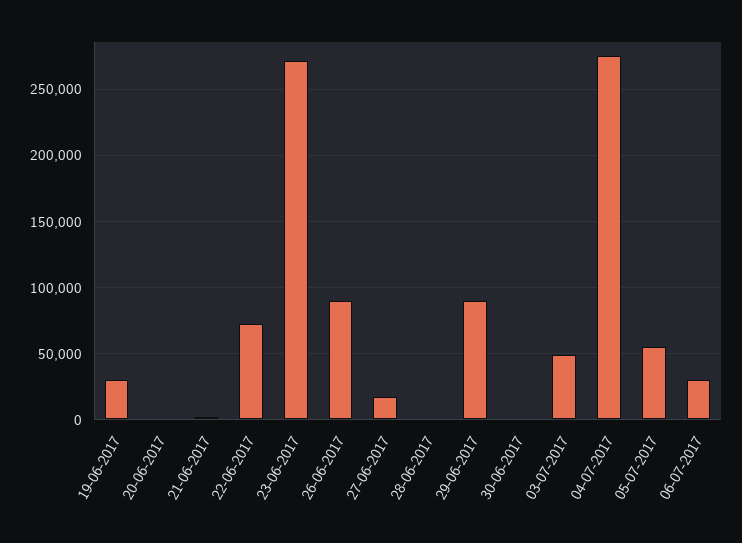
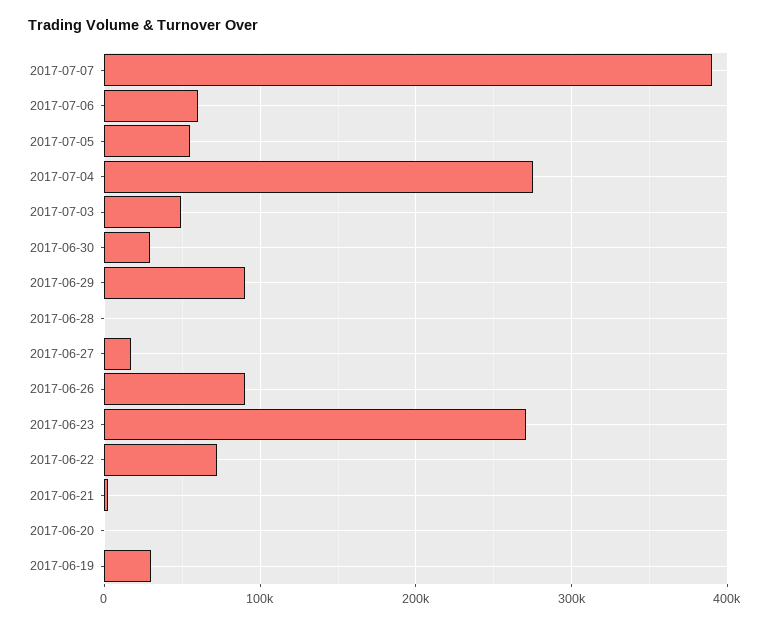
30-06-2017: 0 -> 30000
06-07-2017: 30000 -> 60000
2017-07-07: none -> 390000

